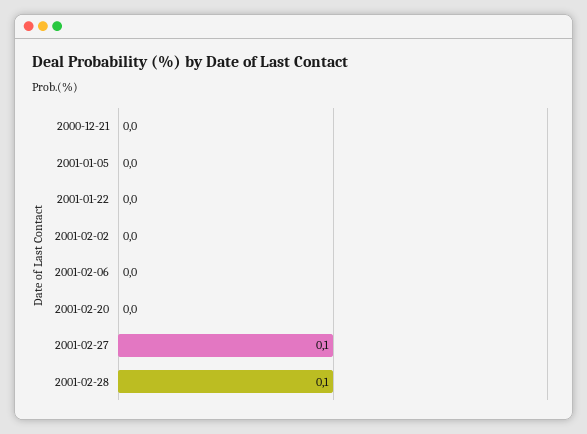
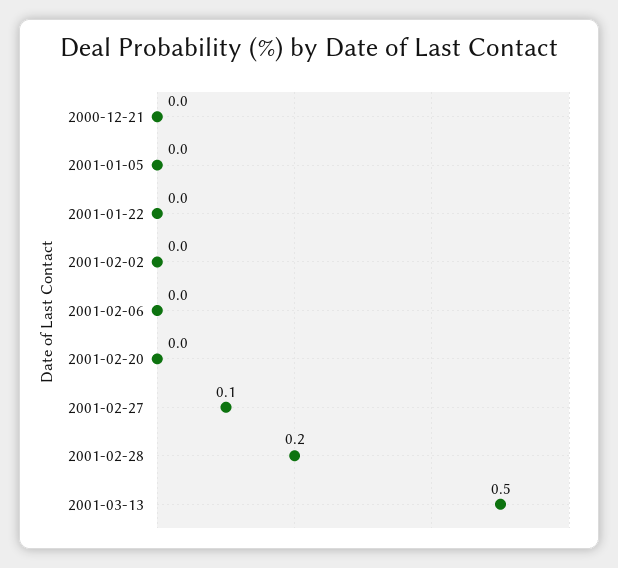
2001-02-28: 0.1 -> 0.2
2001-03-13: none -> 0.5

